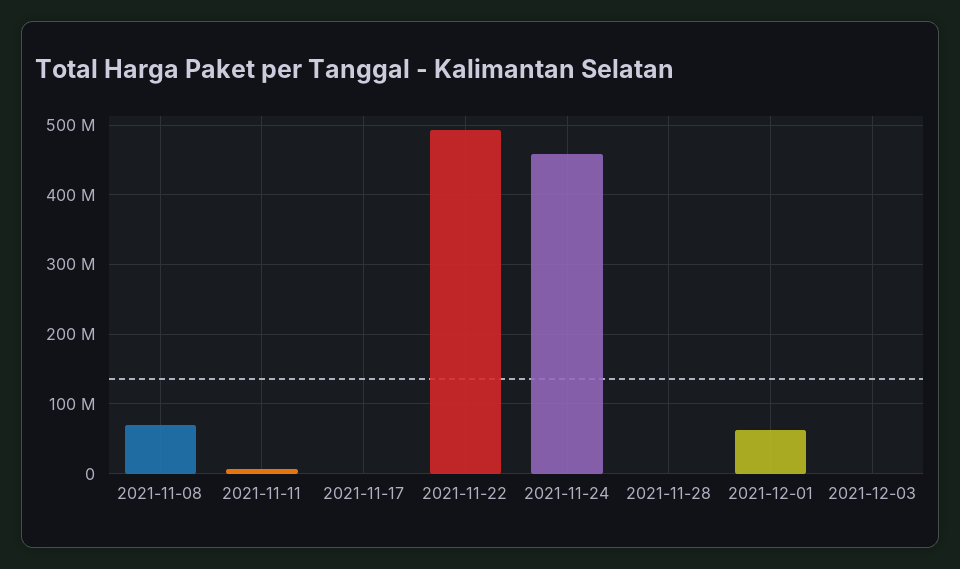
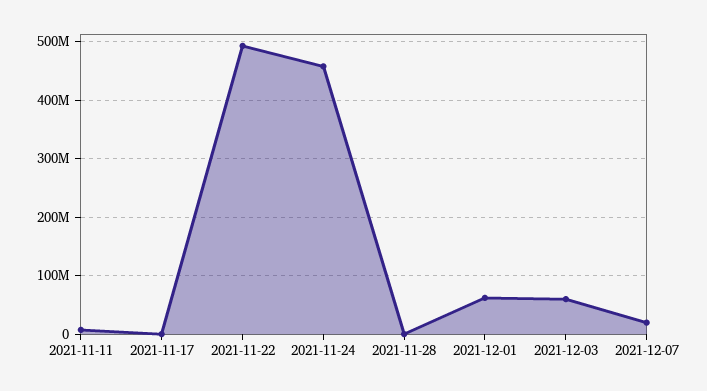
2021-11-08: 70000000 -> none
2021-12-03: 0 -> 60000000
2021-12-07: none -> 20000000

